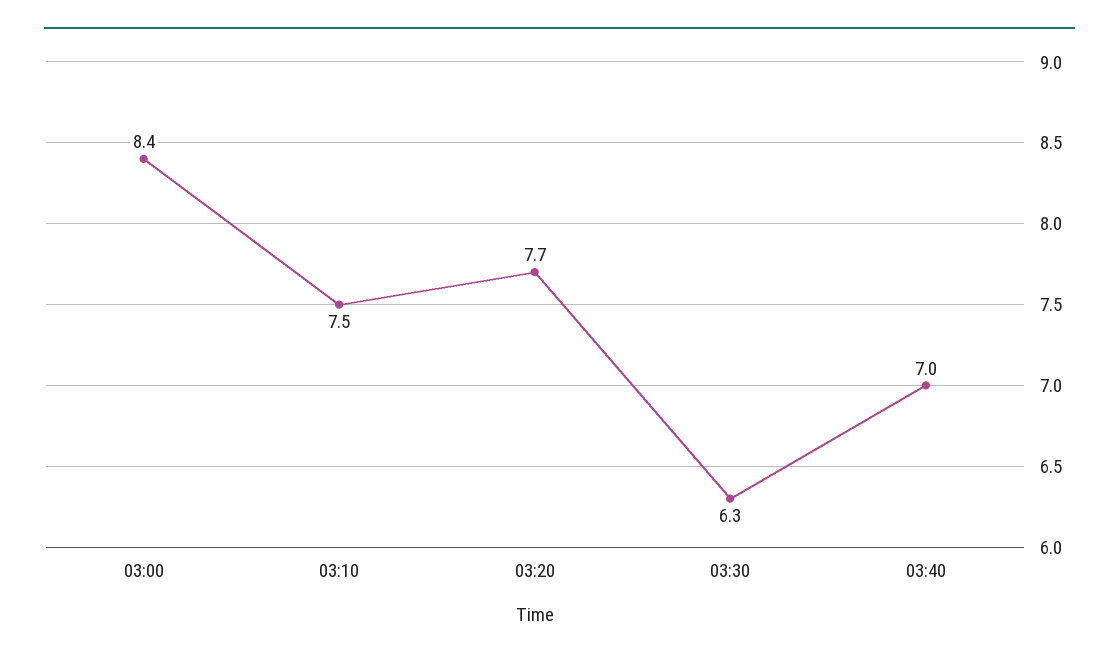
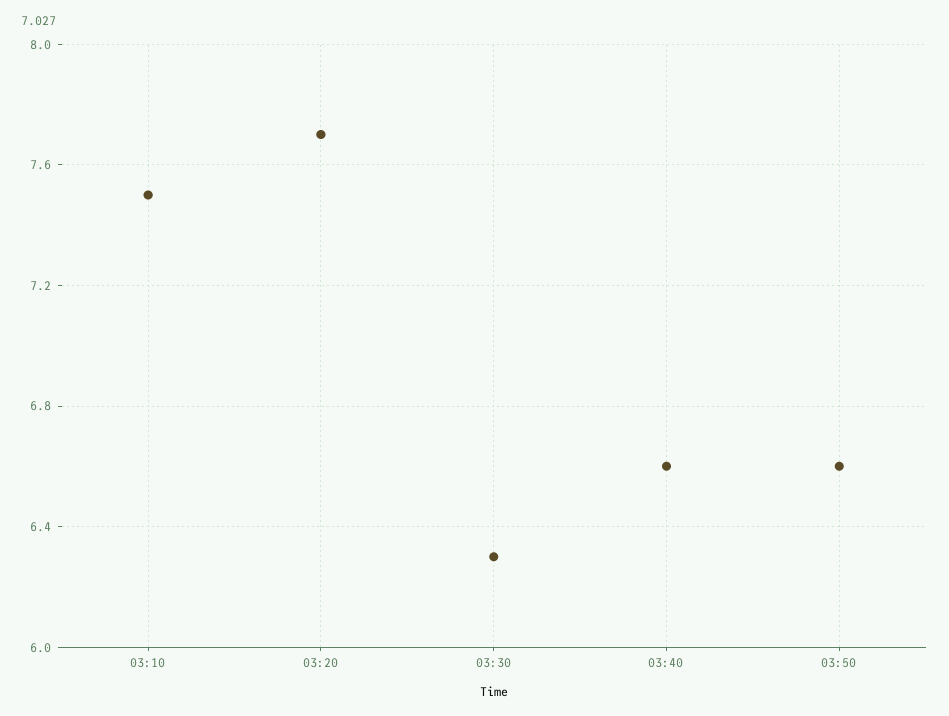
03:00: 8.4 -> none
03:40: 7 -> 6.6
03:50: none -> 6.6

